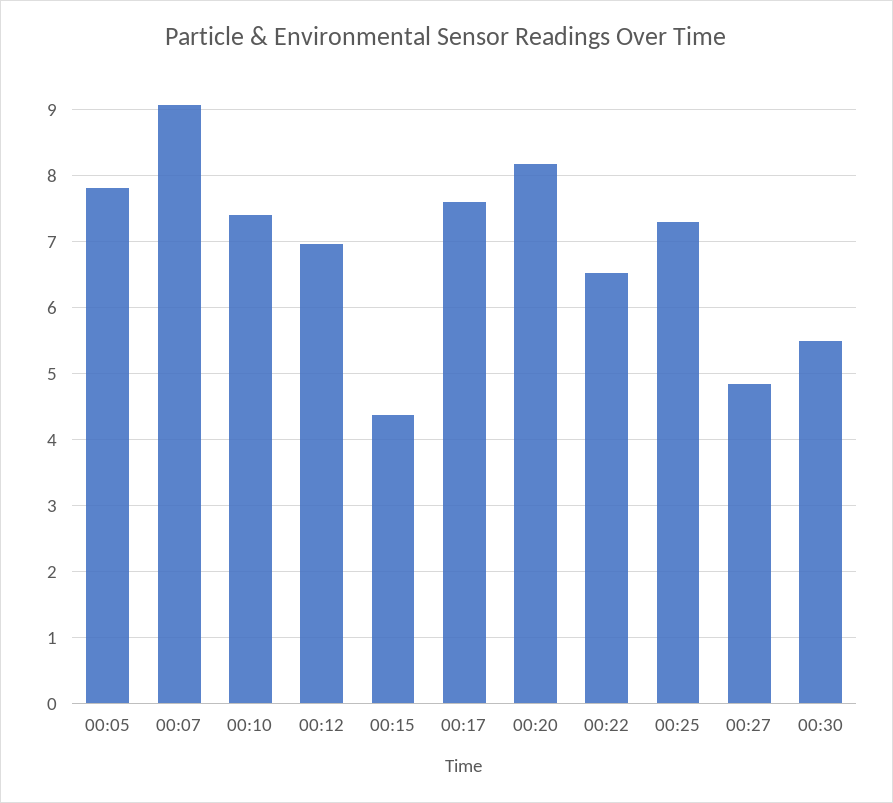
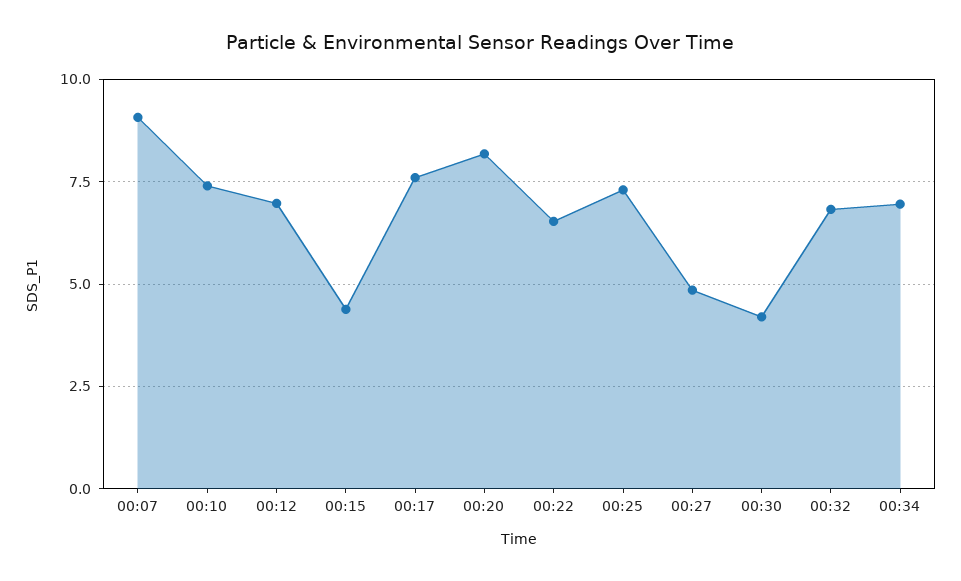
00:05: 7.8 -> none
00:30: 5.5 -> 4.25
00:32: none -> 6.75
00:34: none -> 7

